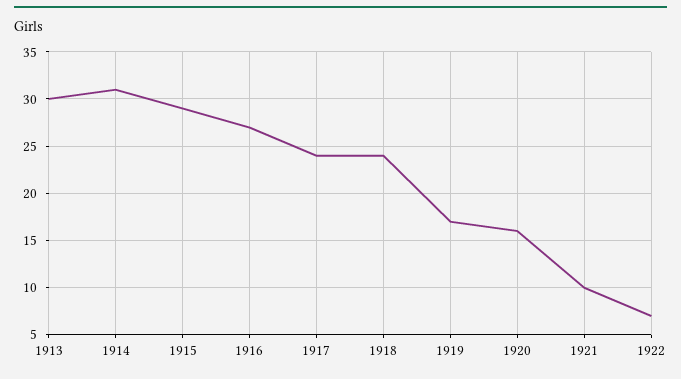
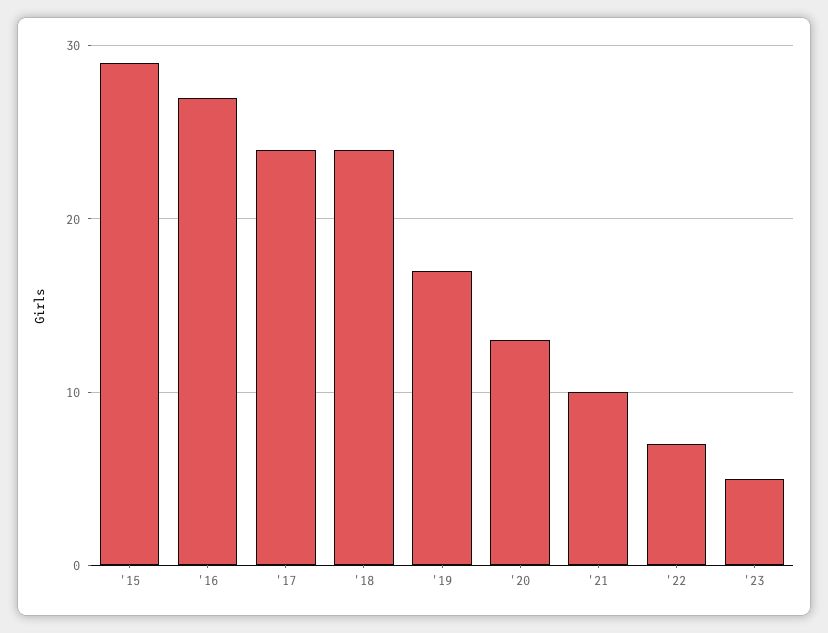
1913: 30 -> none
1914: 31 -> none
1920: 16 -> 13
'23: none -> 5

